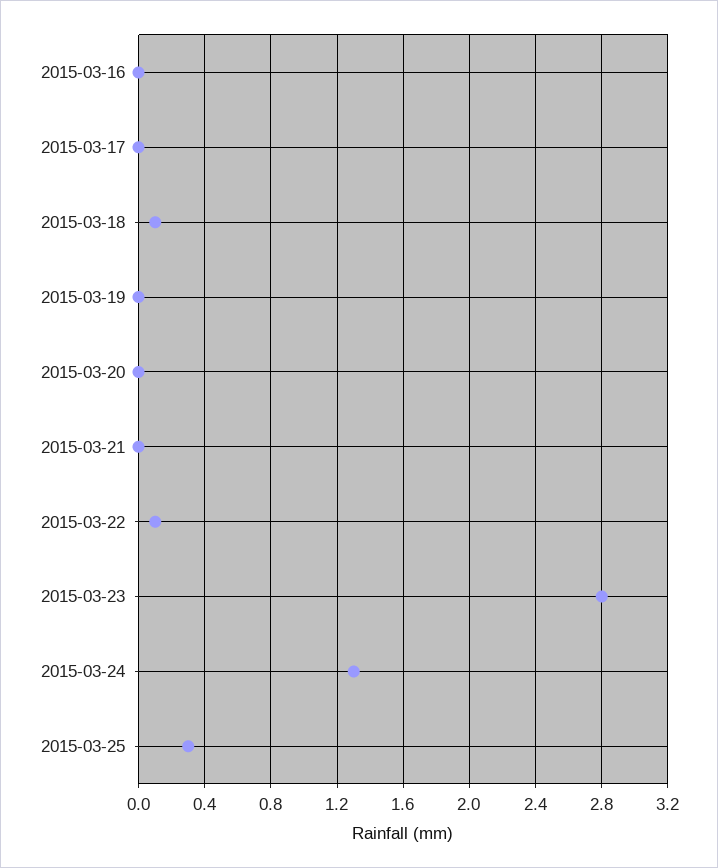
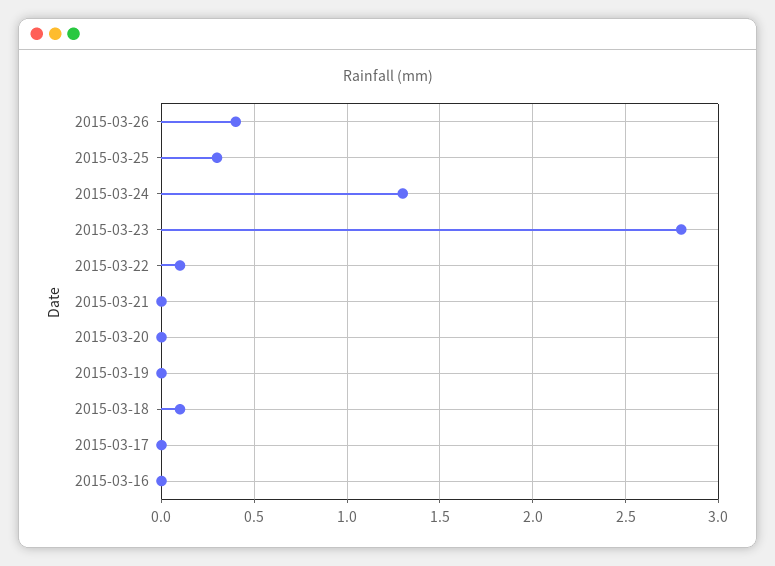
2015-03-26: none -> 0.4

